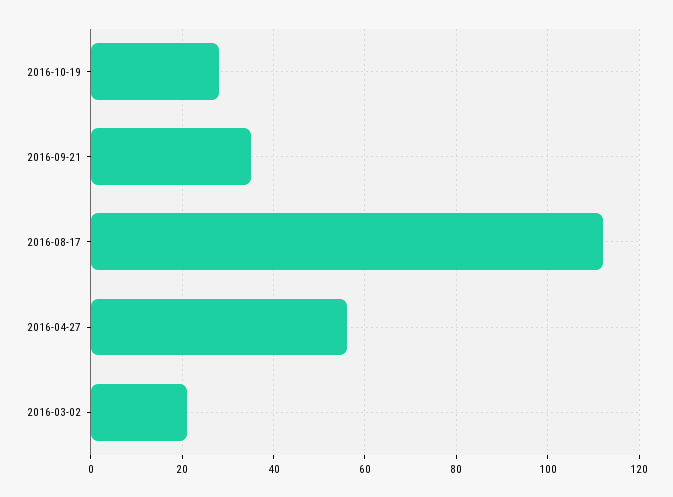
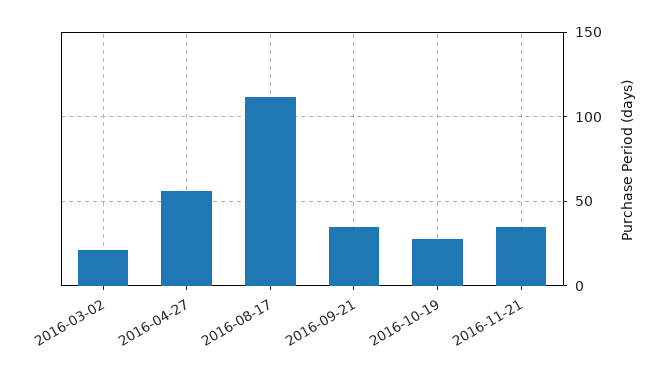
2016-11-21: none -> 35

